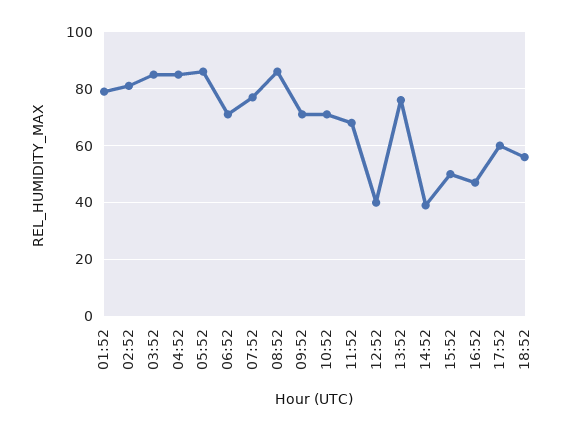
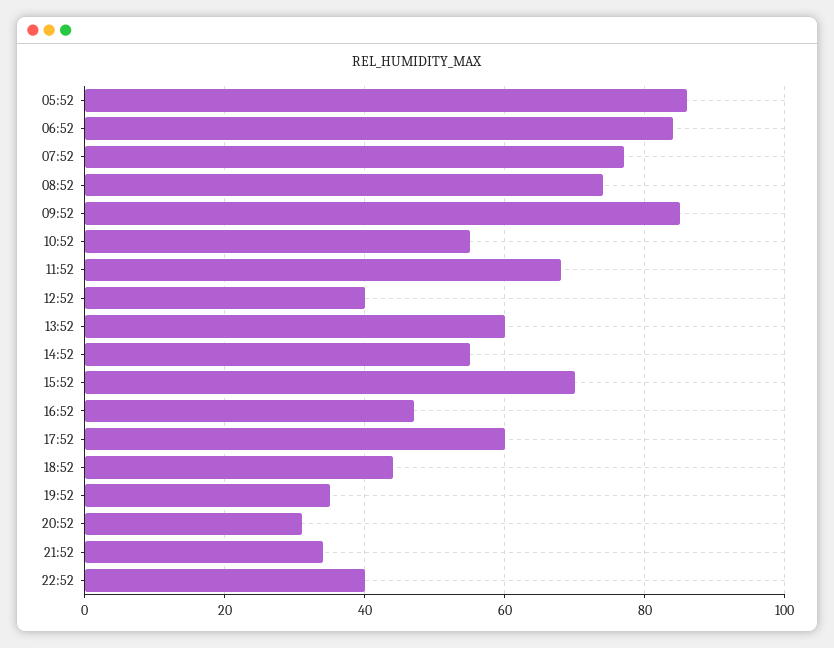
01:52: 80 -> none
02:52: 80 -> none
03:52: 85 -> none
04:52: 85 -> none
06:52: 70 -> 85
08:52: 85 -> 75
09:52: 70 -> 85
10:52: 70 -> 55
13:52: 75 -> 60
14:52: 40 -> 55
15:52: 50 -> 70
18:52: 55 -> 45
19:52: none -> 35
20:52: none -> 30
21:52: none -> 35
22:52: none -> 40

